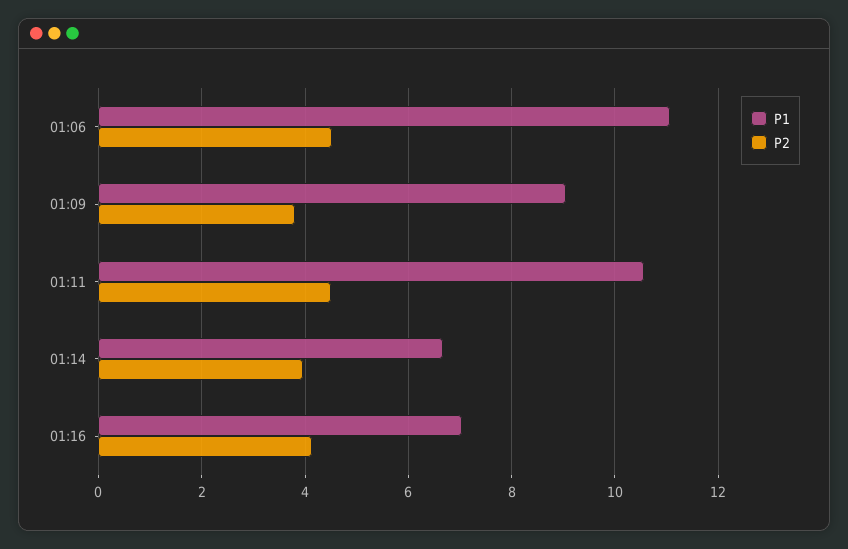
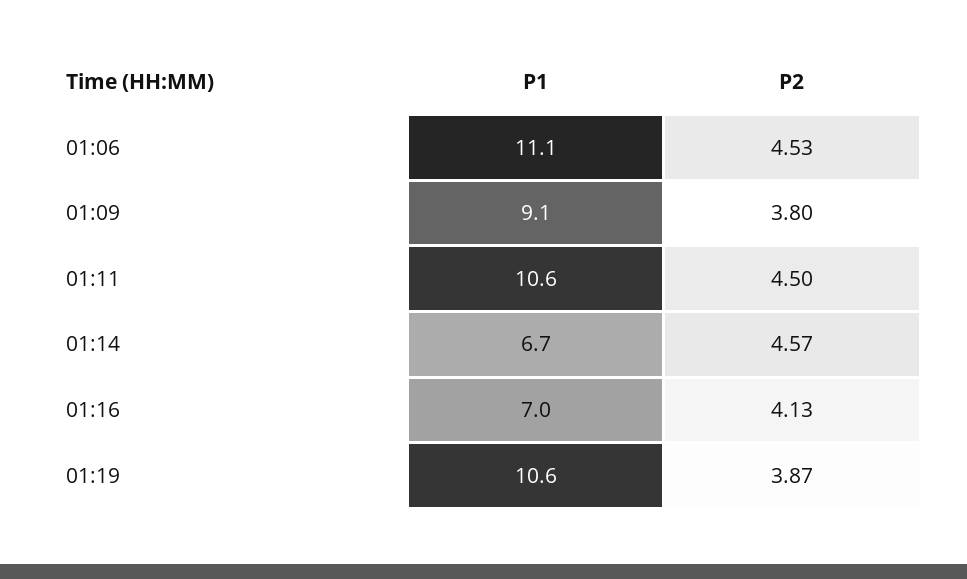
P2, 01:14: 4 -> 4.57
P1, 01:19: none -> 10.6
P2, 01:19: none -> 3.87

